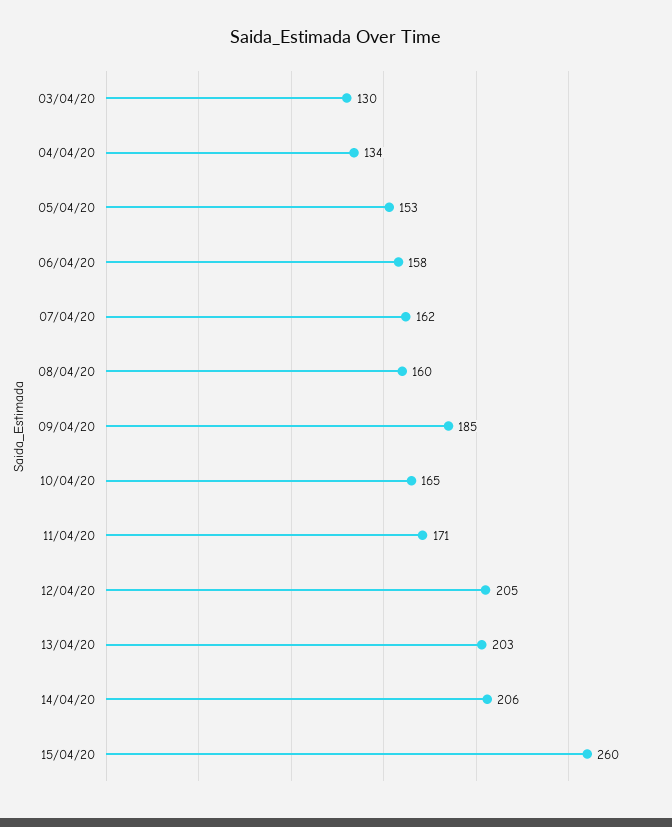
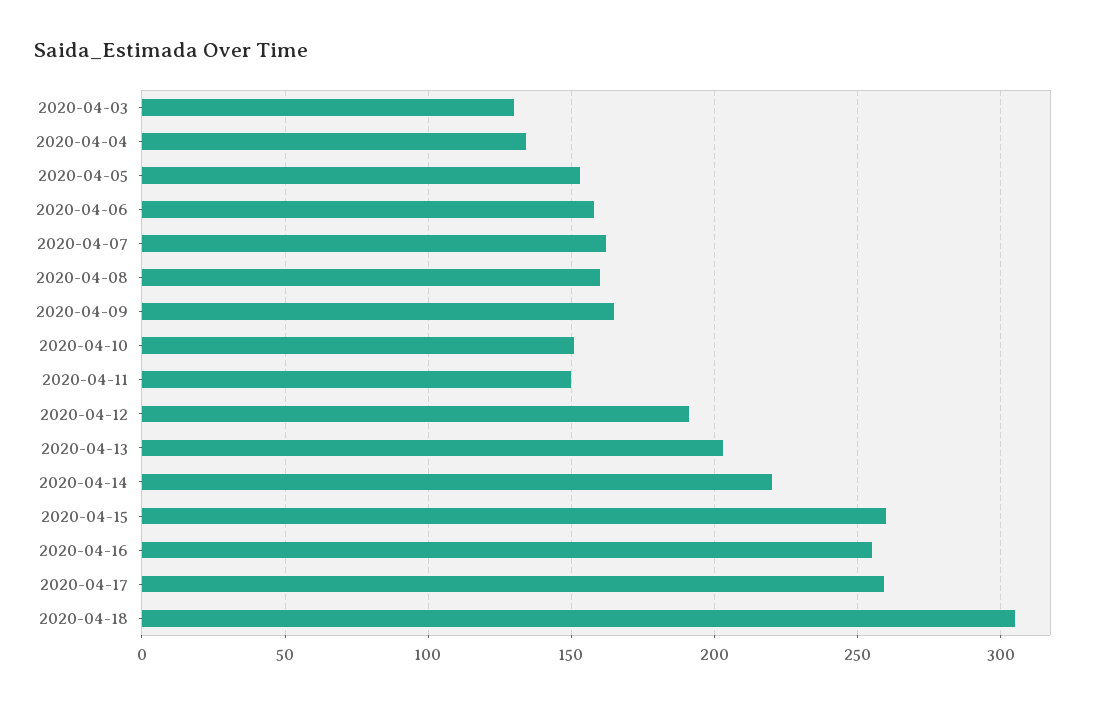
09/04/20: 185 -> 165
10/04/20: 165 -> 150
11/04/20: 171 -> 150
12/04/20: 205 -> 190
14/04/20: 206 -> 220
2020-04-16: none -> 255
2020-04-17: none -> 260
2020-04-18: none -> 305

